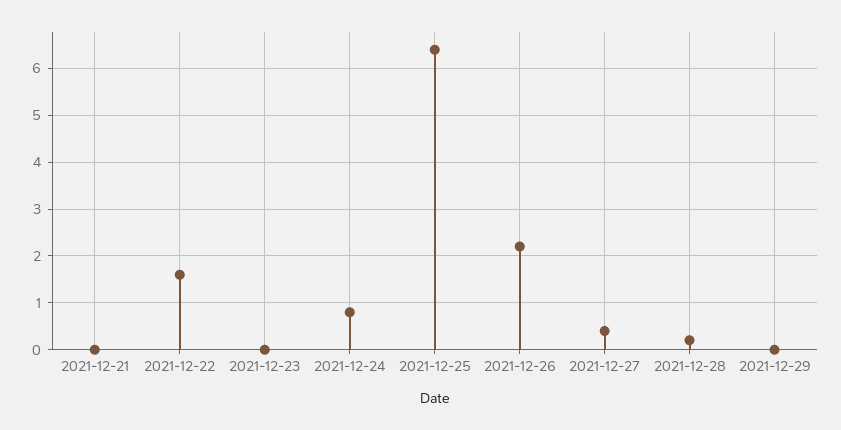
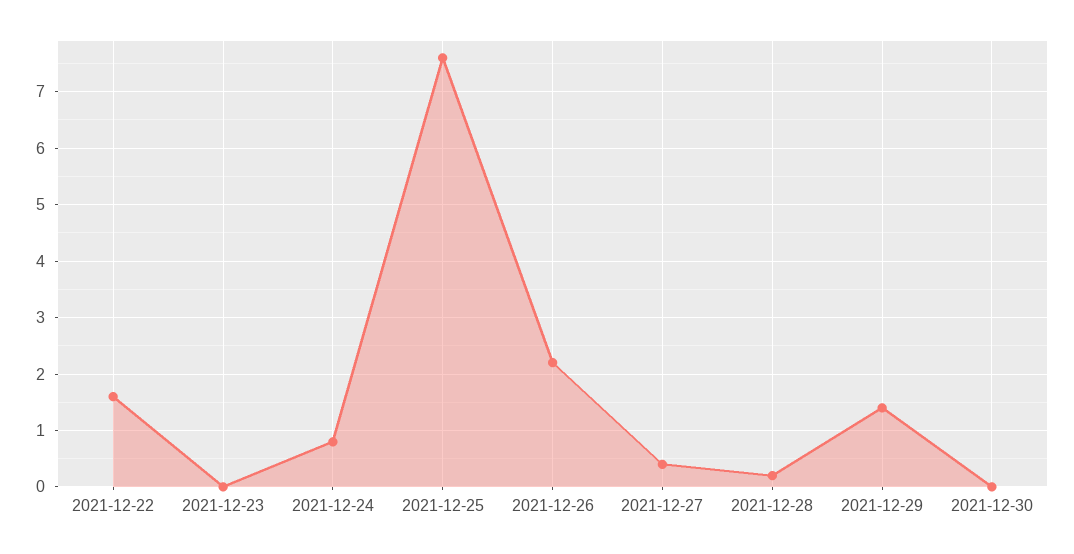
2021-12-21: 0 -> none
2021-12-25: 6.5 -> 7.5
2021-12-29: 0 -> 1.5
2021-12-30: none -> 0

